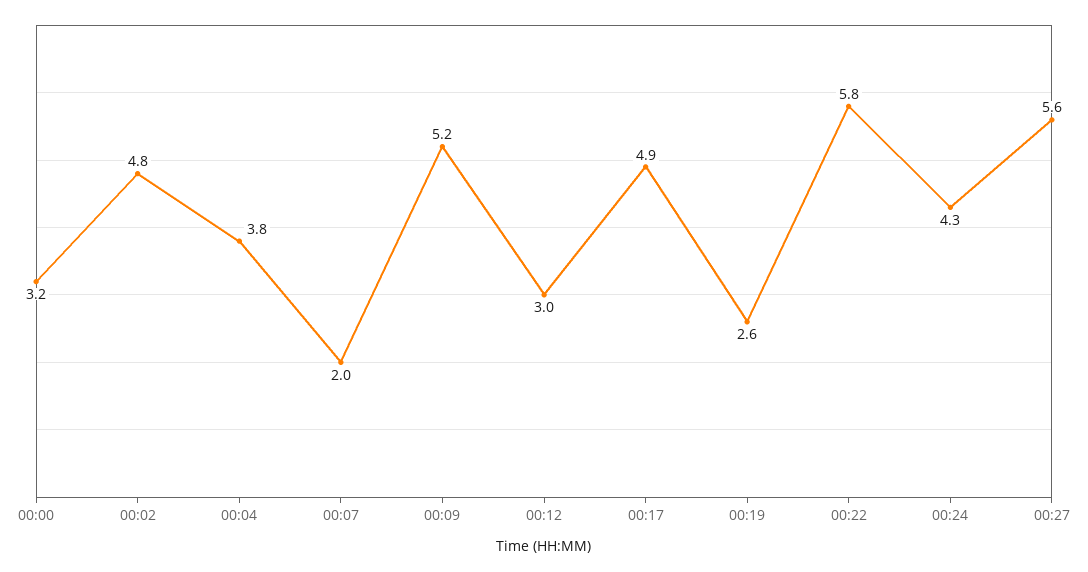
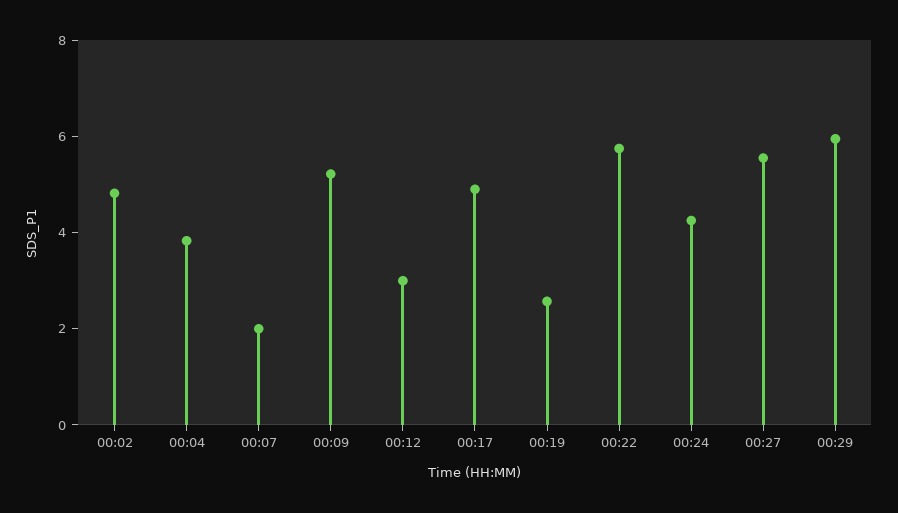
00:00: 3.2 -> none
00:29: none -> 6

